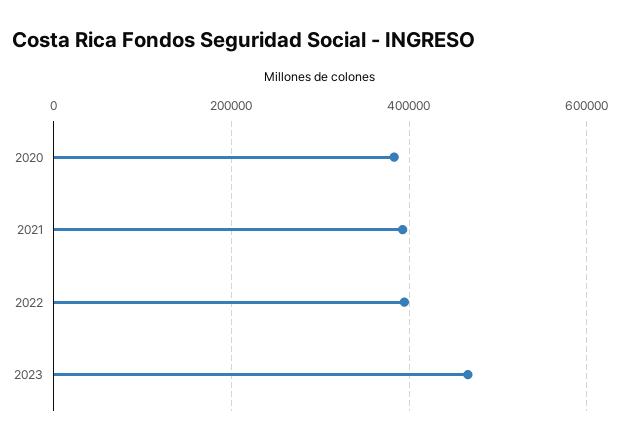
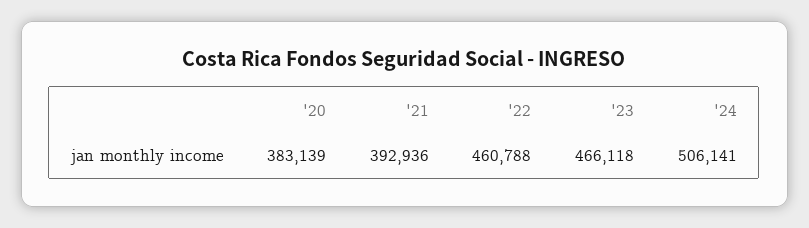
2022: 400000 -> 460788
'24: none -> 506141

